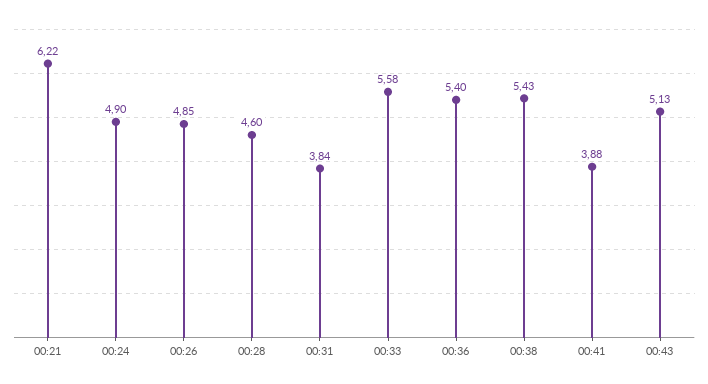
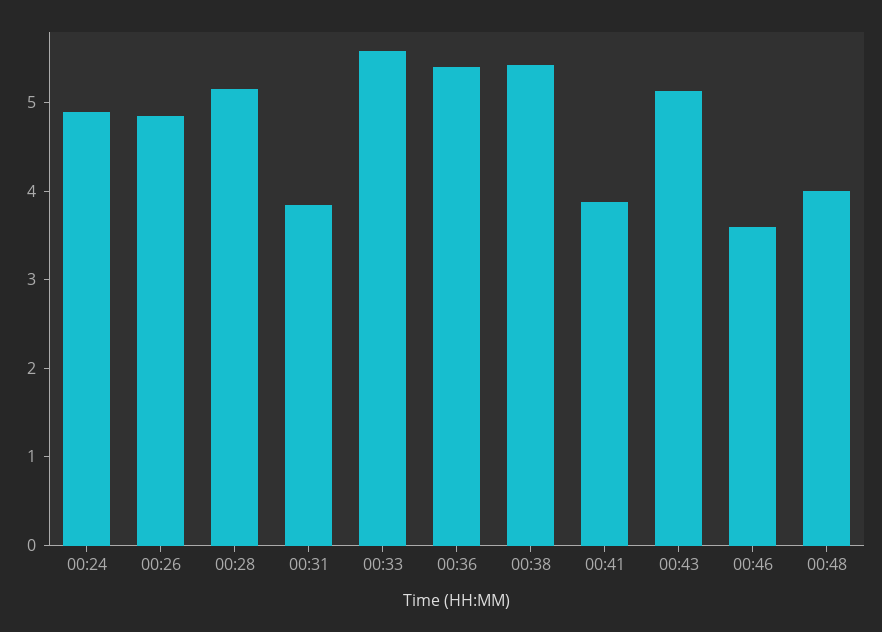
00:21: 6.22 -> none
00:28: 4.6 -> 5.2
00:46: none -> 3.6
00:48: none -> 4

